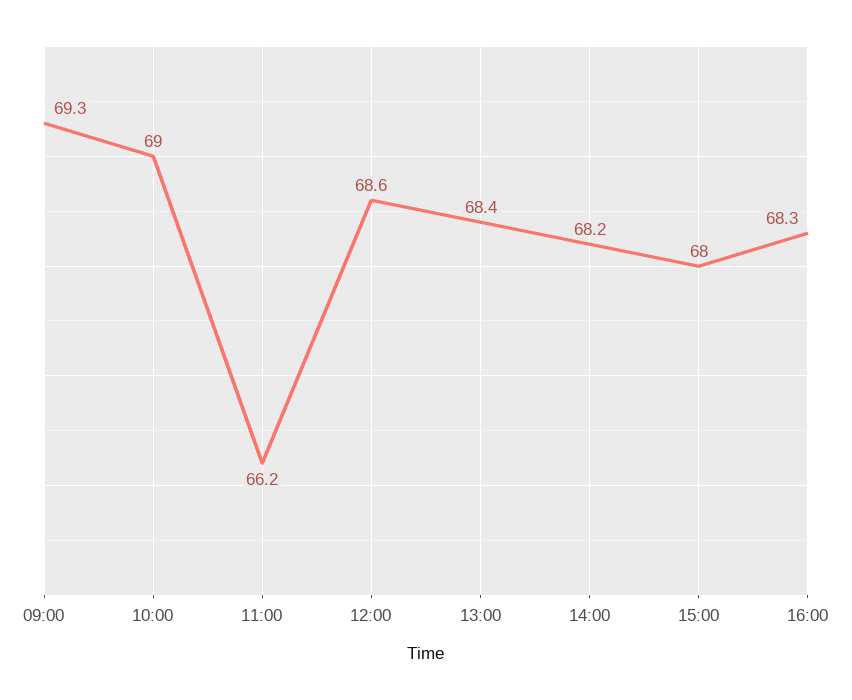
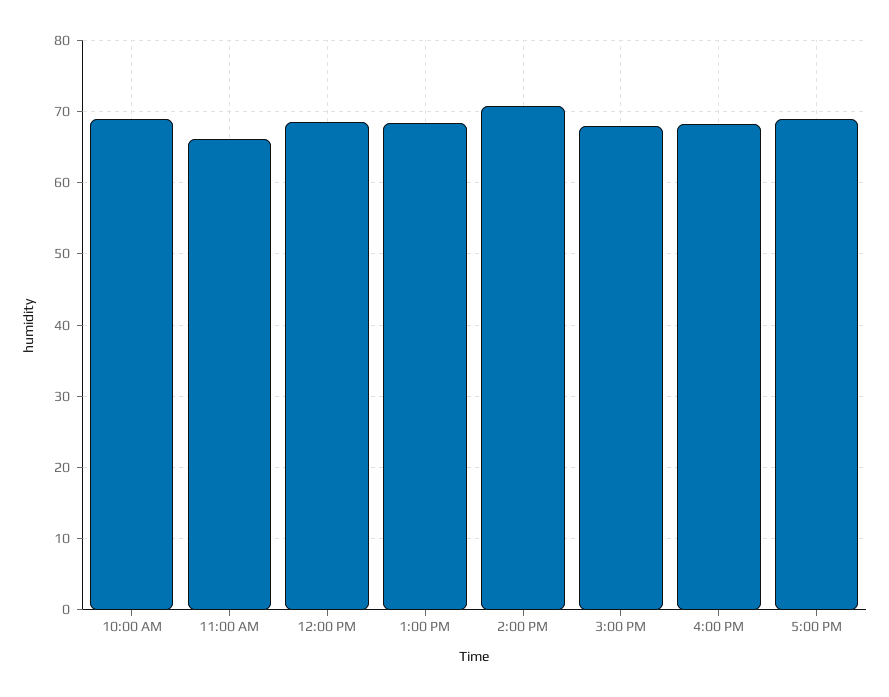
09:00: 69.3 -> none
14:00: 68.2 -> 71
5:00 PM: none -> 69

